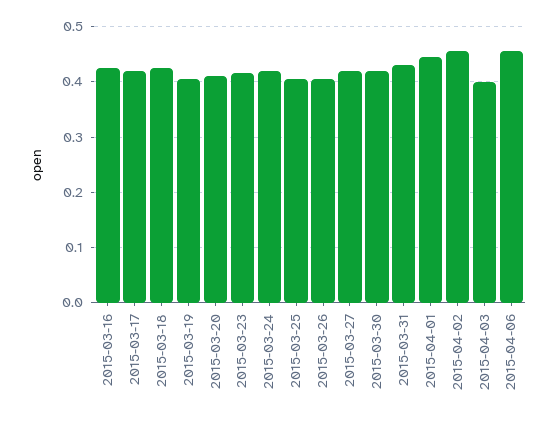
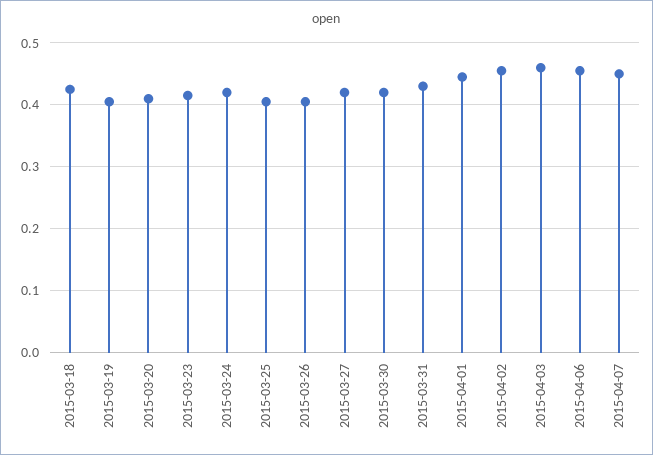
2015-03-16: 0.42 -> none
2015-03-17: 0.42 -> none
2015-04-03: 0.4 -> 0.46
2015-04-07: none -> 0.45

